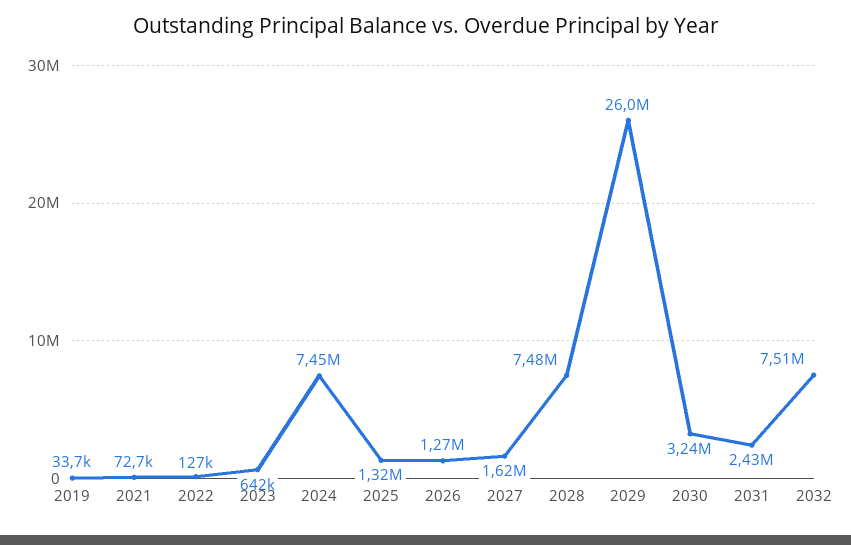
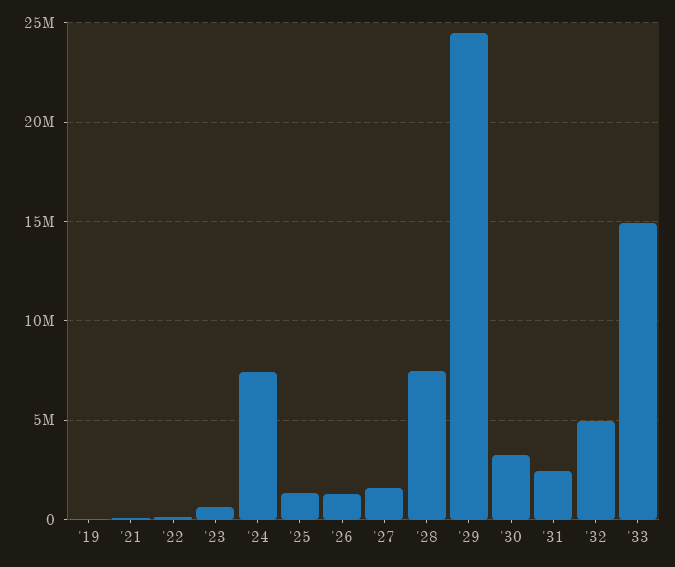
2029: 26000000 -> 24500000
2032: 7510000 -> 5000000
'33: none -> 15000000

